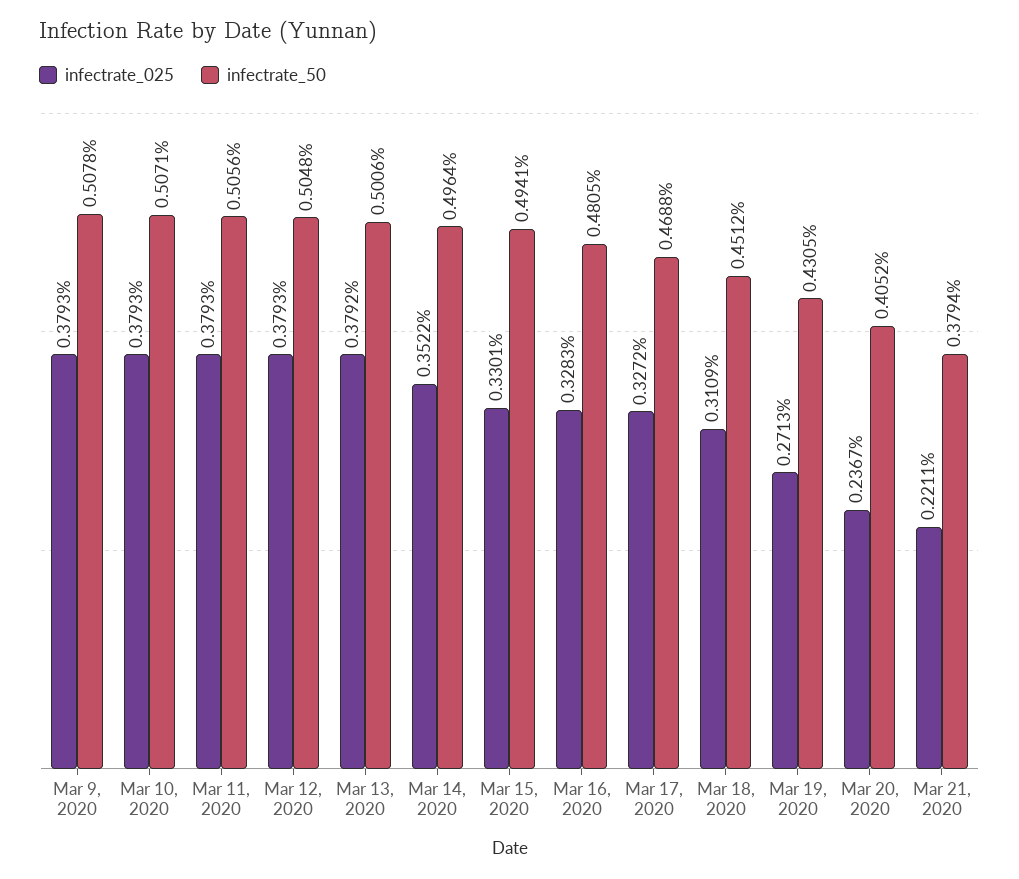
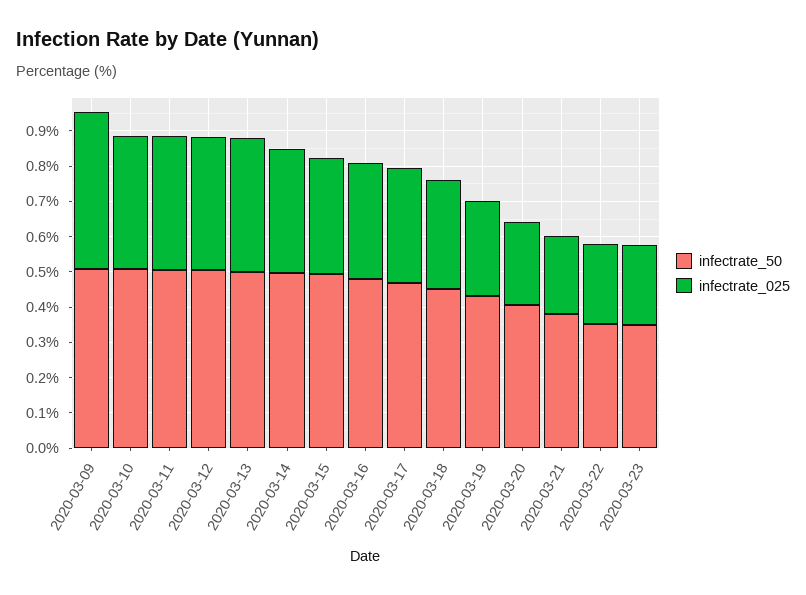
infectrate_025, Mar 9, 2020: 0.3793 -> 0.45
infectrate_50, 2020-03-22: none -> 0.35
infectrate_025, 2020-03-22: none -> 0.225
infectrate_50, 2020-03-23: none -> 0.35
infectrate_025, 2020-03-23: none -> 0.225

